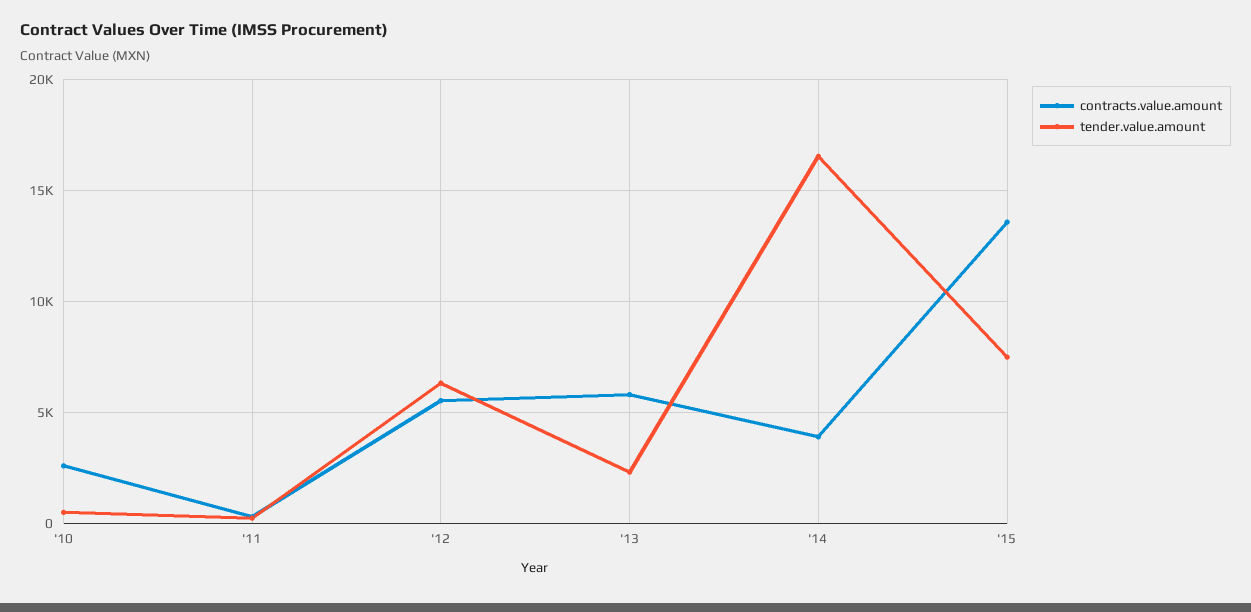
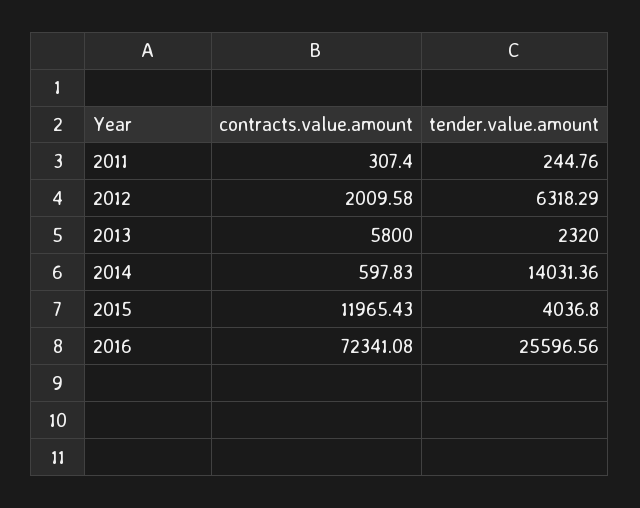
contracts.value.amount, '10: 2500 -> none
tender.value.amount, '10: 500 -> none
contracts.value.amount, '12: 5500 -> 2009.58
contracts.value.amount, '14: 4000 -> 597.83
tender.value.amount, '14: 16500 -> 14031.36
contracts.value.amount, '15: 13500 -> 11965.43
tender.value.amount, '15: 7500 -> 4036.8
contracts.value.amount, 2016: none -> 72341.08
tender.value.amount, 2016: none -> 25596.56

